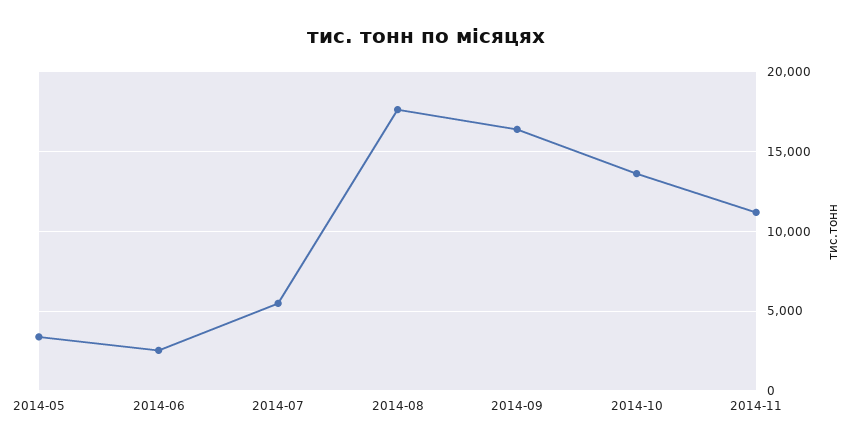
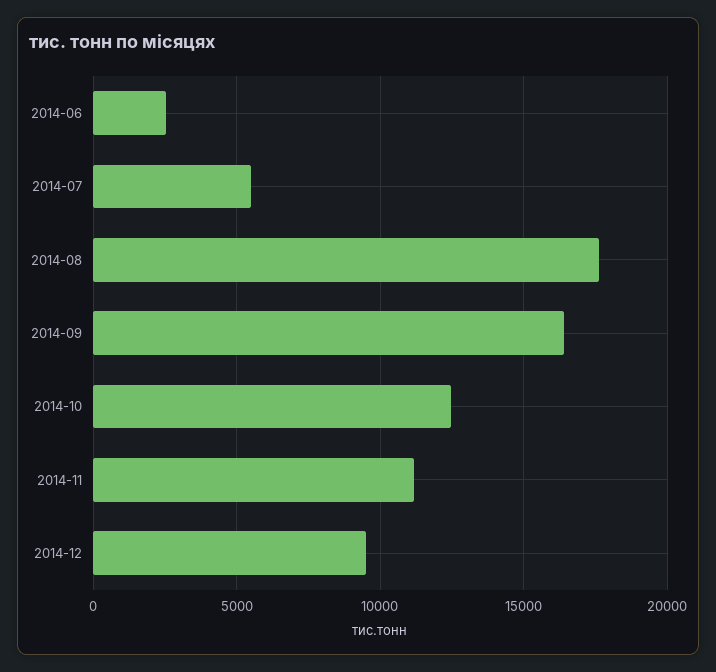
2014-05: 3500 -> none
2014-10: 13500 -> 12500
2014-12: none -> 9500

